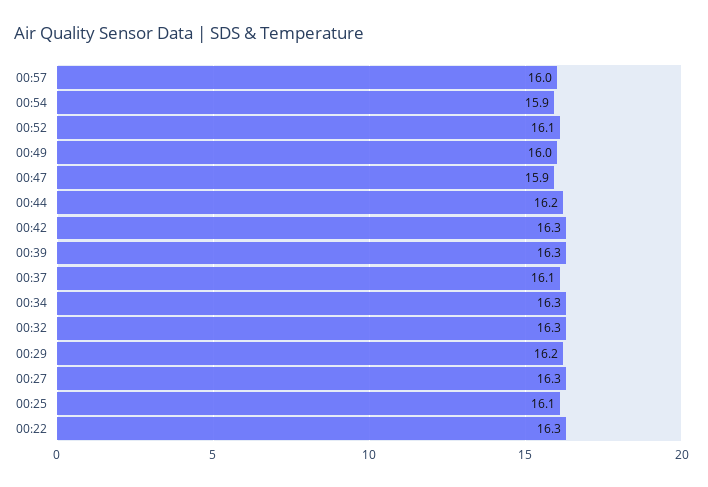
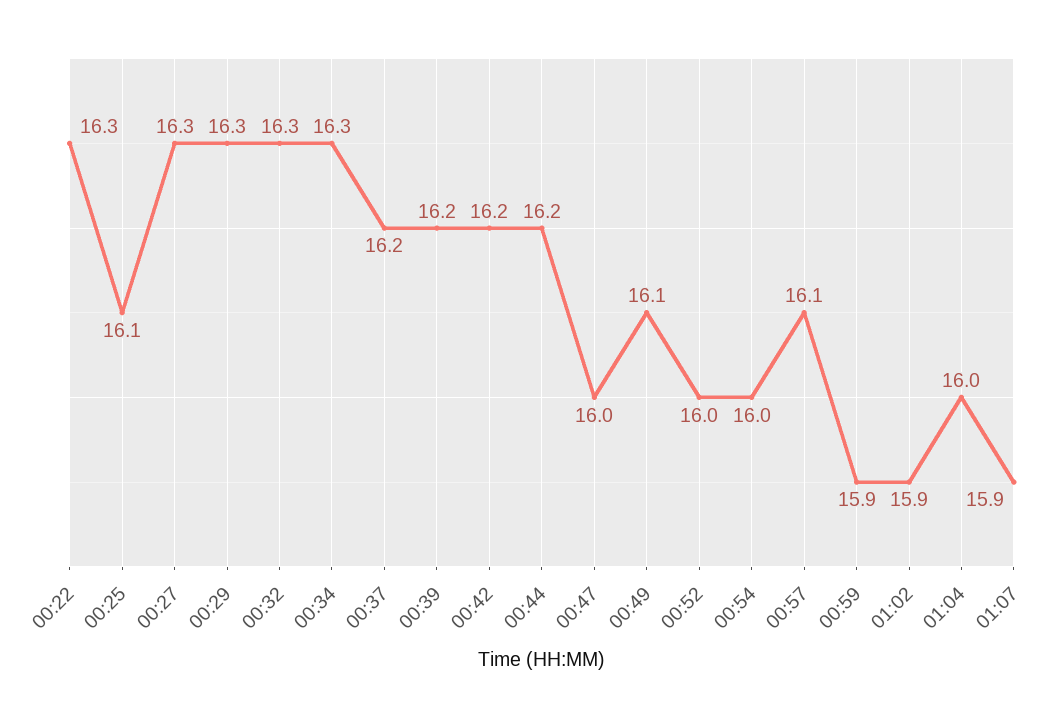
00:57: 16 -> 16.1
00:54: 15.9 -> 16
00:52: 16.1 -> 16
00:49: 16 -> 16.1
00:47: 15.9 -> 16
00:42: 16.3 -> 16.2
00:39: 16.3 -> 16.2
00:37: 16.1 -> 16.2
00:29: 16.2 -> 16.3
00:59: none -> 15.9
01:02: none -> 15.9
01:04: none -> 16
01:07: none -> 15.9

